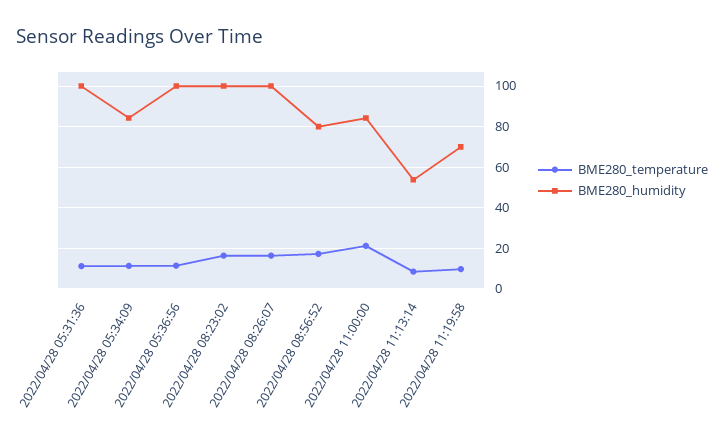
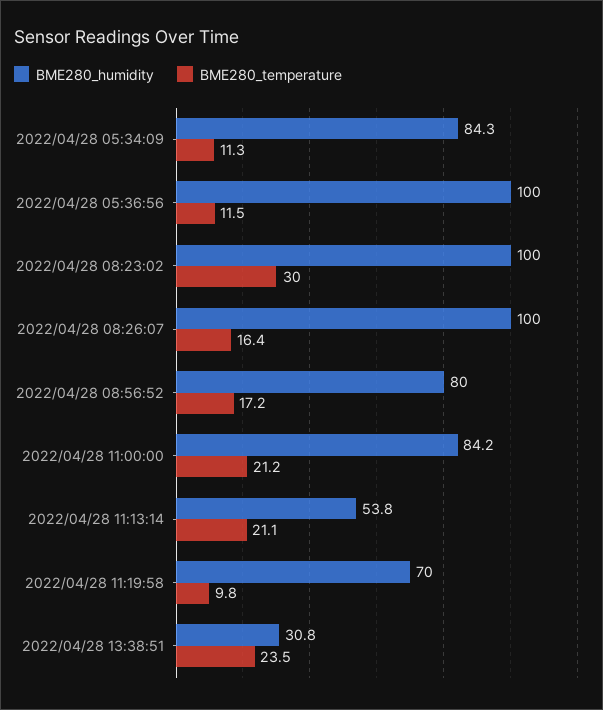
BME280_temperature, 2022/04/28 05:31:36: 10 -> none
BME280_humidity, 2022/04/28 05:31:36: 100 -> none
BME280_temperature, 2022/04/28 08:23:02: 15 -> 30
BME280_temperature, 2022/04/28 11:13:14: 10 -> 21.1
BME280_humidity, 2022/04/28 13:38:51: none -> 30.8
BME280_temperature, 2022/04/28 13:38:51: none -> 23.5

